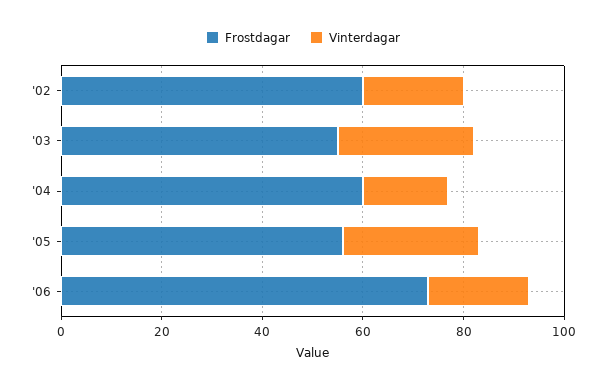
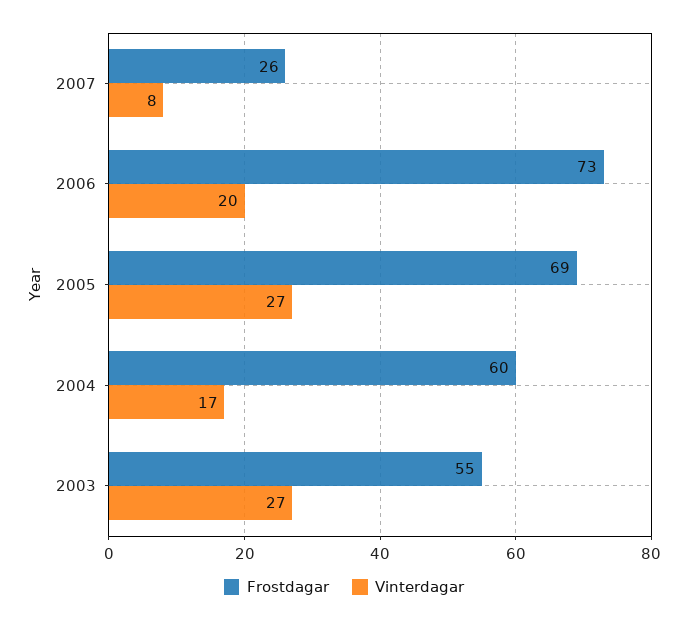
Frostdagar, '02: 60 -> none
Vinterdagar, '02: 20 -> none
Frostdagar, '05: 55 -> 69
Frostdagar, 2007: none -> 26
Vinterdagar, 2007: none -> 8

